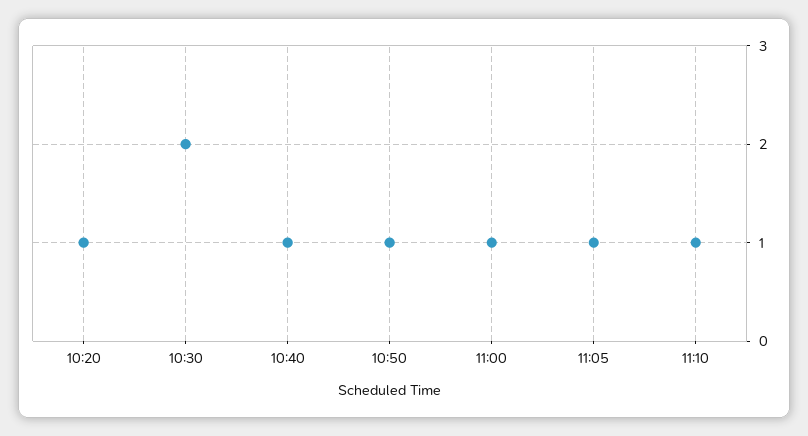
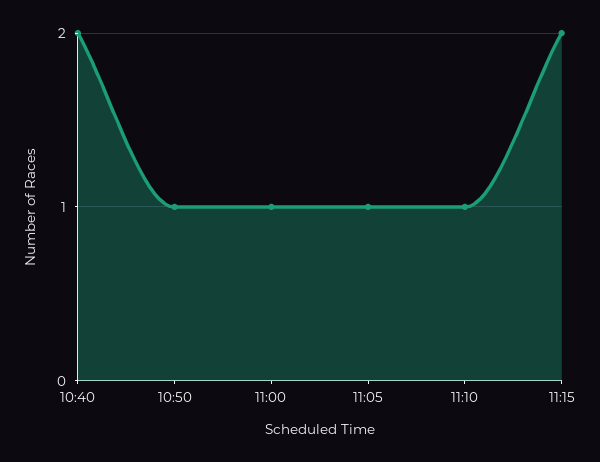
10:20: 1 -> none
10:30: 2 -> none
10:40: 1 -> 2
11:15: none -> 2

